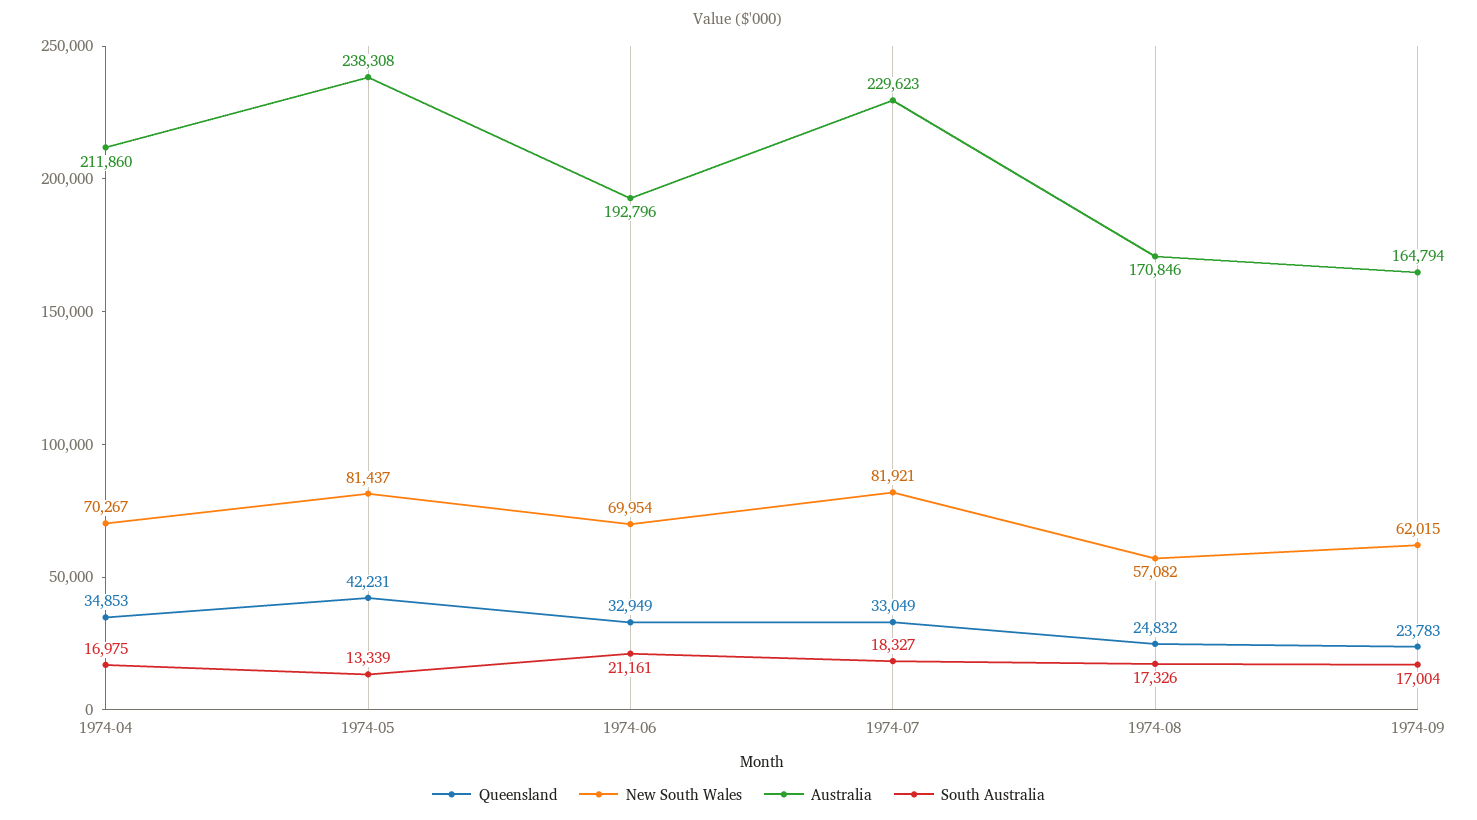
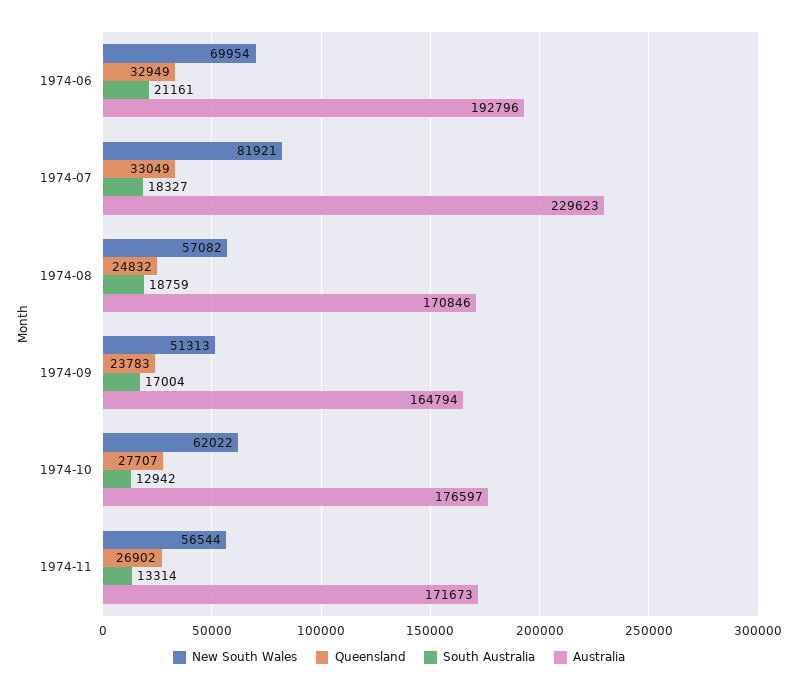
Queensland, 1974-04: 34853 -> none
New South Wales, 1974-04: 70267 -> none
Australia, 1974-04: 211860 -> none
South Australia, 1974-04: 16975 -> none
Queensland, 1974-05: 42231 -> none
New South Wales, 1974-05: 81437 -> none
Australia, 1974-05: 238308 -> none
South Australia, 1974-05: 13339 -> none
South Australia, 1974-08: 17326 -> 18759
New South Wales, 1974-09: 62015 -> 51313
New South Wales, 1974-10: none -> 62022
Queensland, 1974-10: none -> 27707
South Australia, 1974-10: none -> 12942
Australia, 1974-10: none -> 176597
New South Wales, 1974-11: none -> 56544
Queensland, 1974-11: none -> 26902
South Australia, 1974-11: none -> 13314
Australia, 1974-11: none -> 171673

